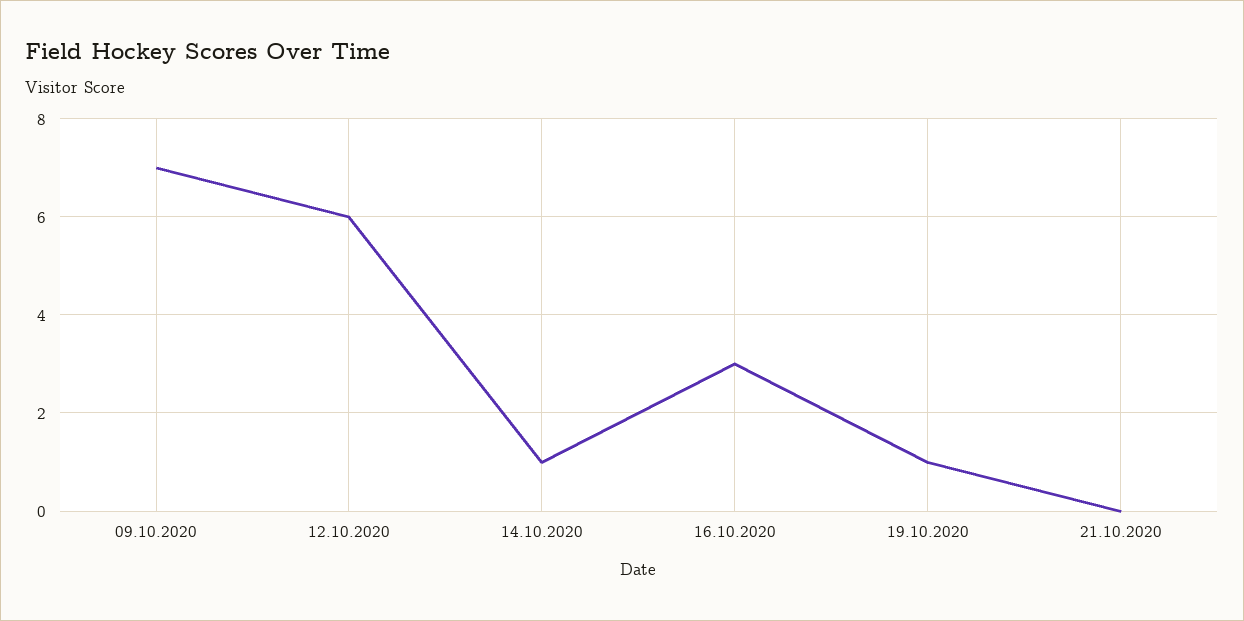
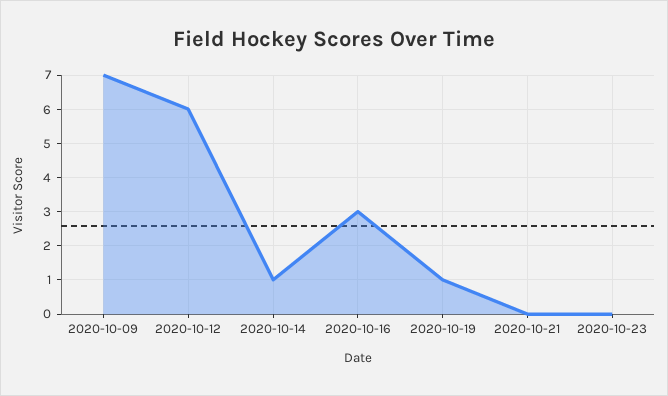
2020-10-23: none -> 0

